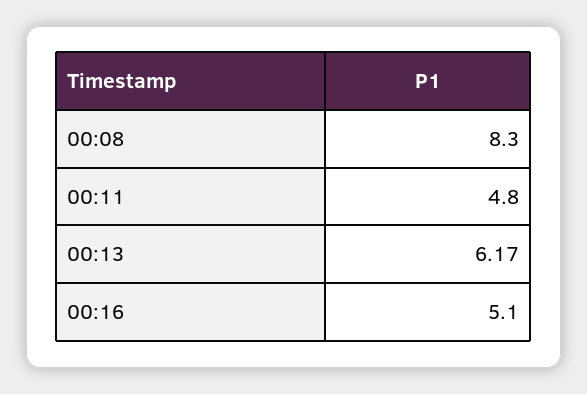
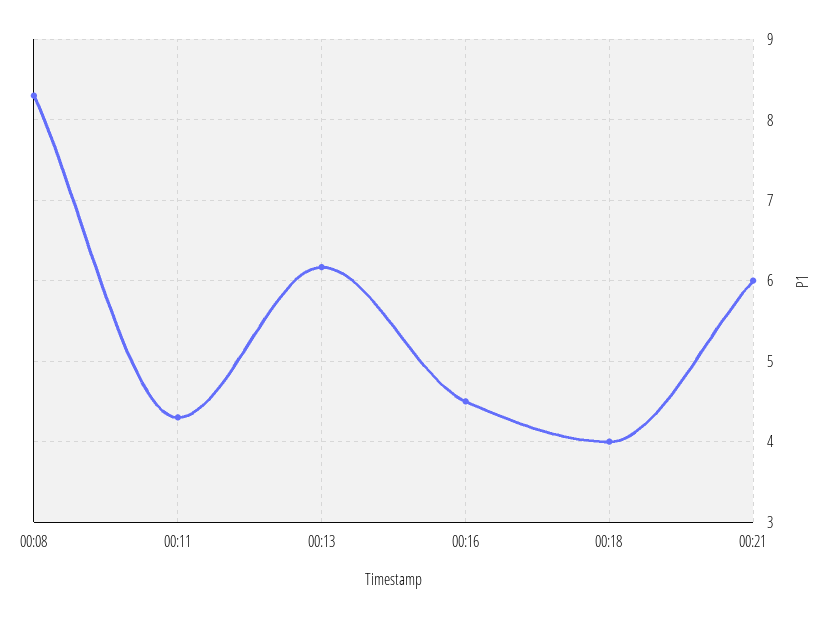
00:11: 4.8 -> 4.3
00:16: 5.1 -> 4.5
00:18: none -> 4
00:21: none -> 6

